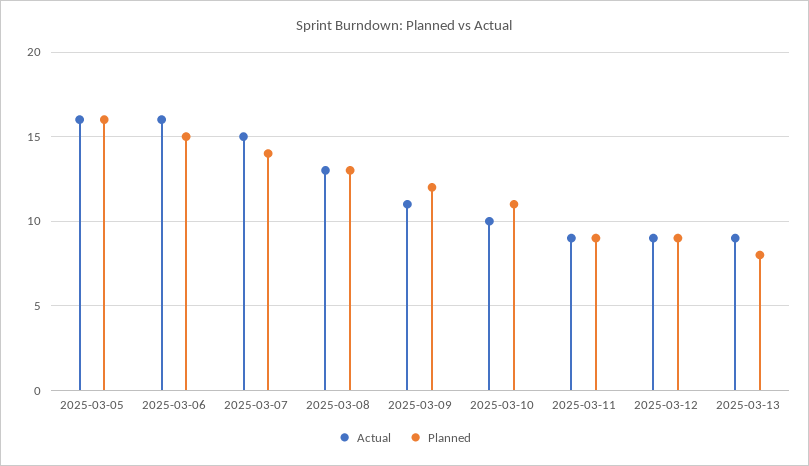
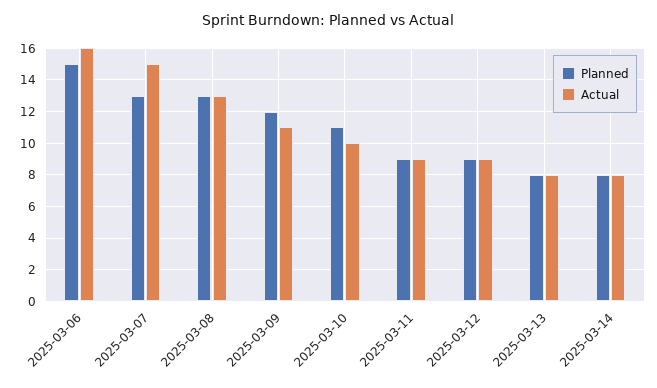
Actual, 2025-03-05: 16 -> none
Planned, 2025-03-05: 16 -> none
Planned, 2025-03-07: 14 -> 13
Actual, 2025-03-13: 9 -> 8
Planned, 2025-03-14: none -> 8
Actual, 2025-03-14: none -> 8

